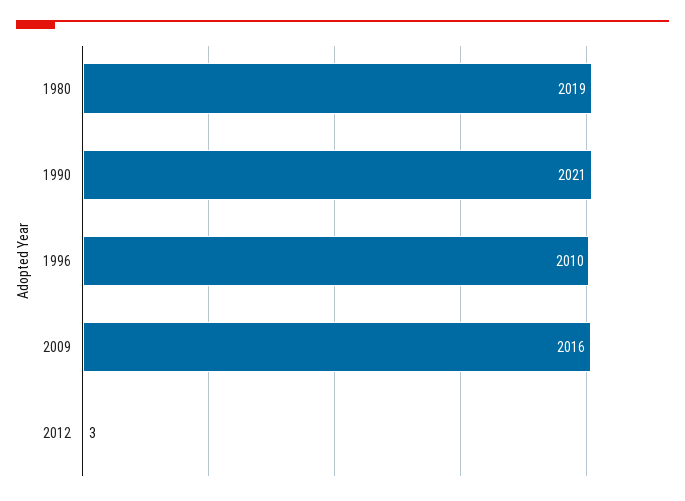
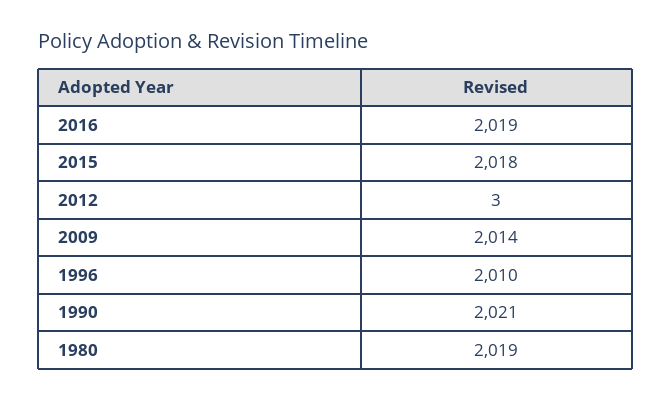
2009: 2016 -> 2014
2016: none -> 2019
2015: none -> 2018

